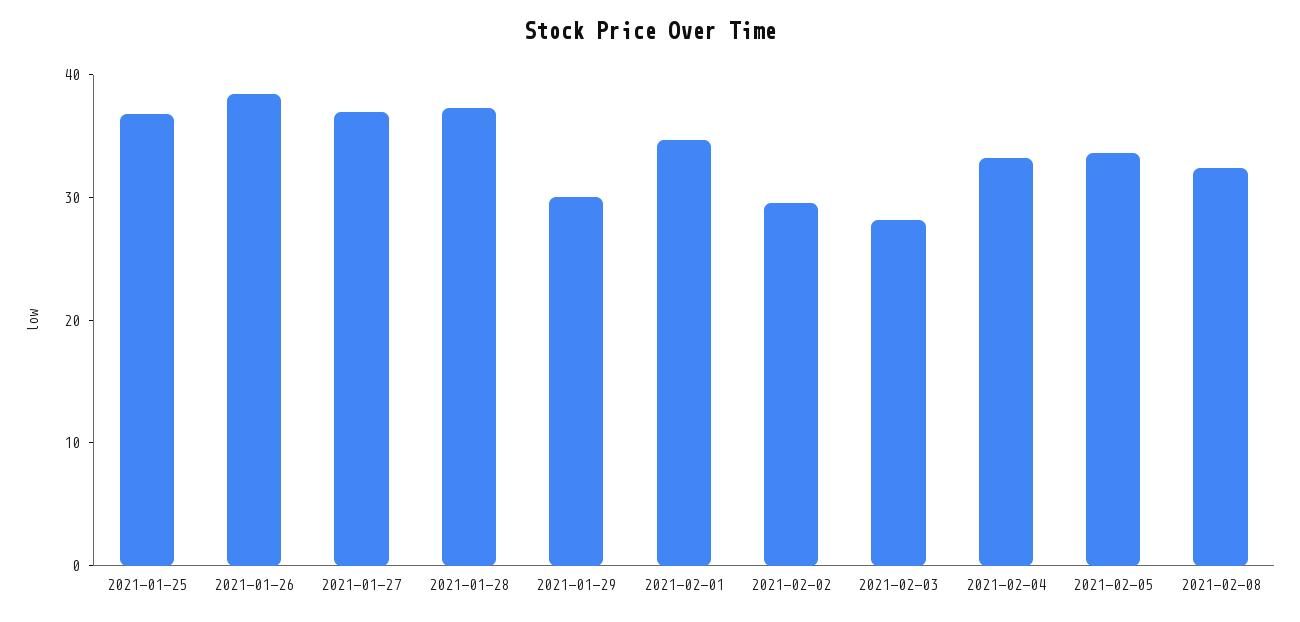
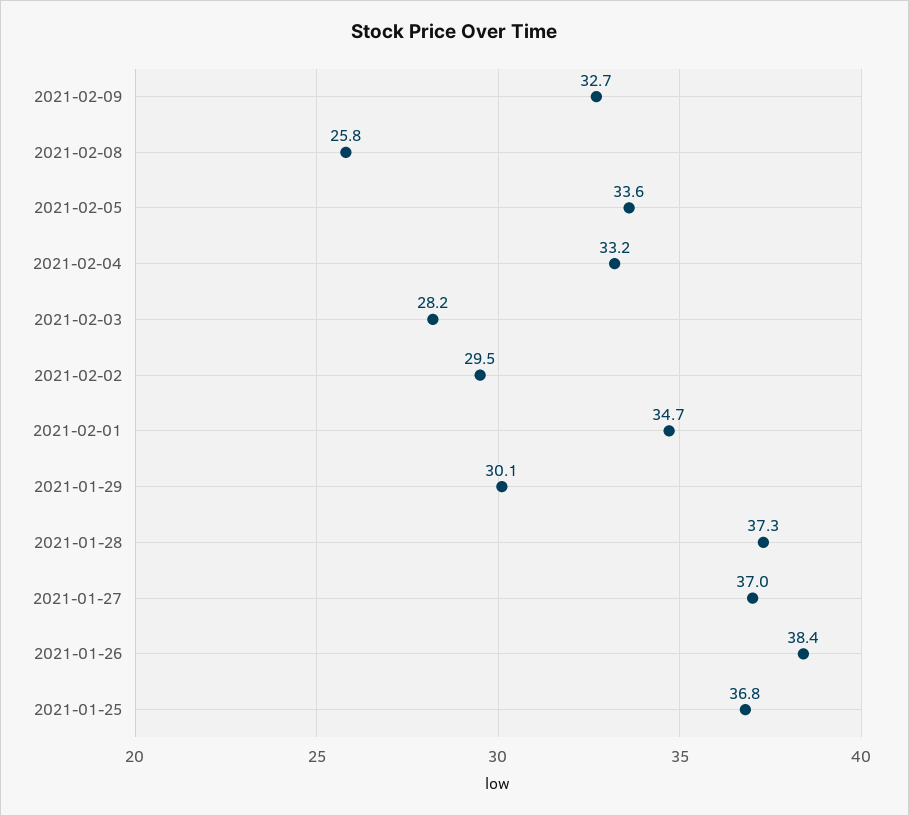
2021-02-08: 32 -> 25.8
2021-02-09: none -> 32.7

